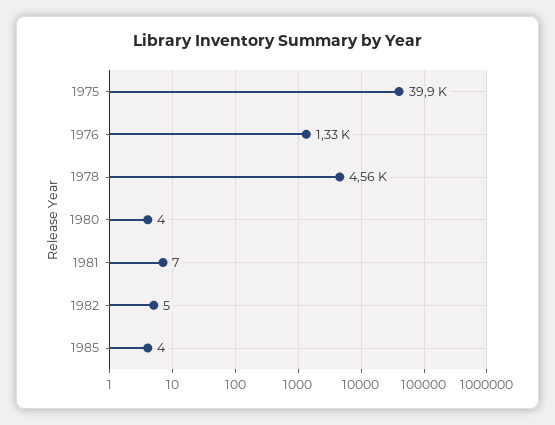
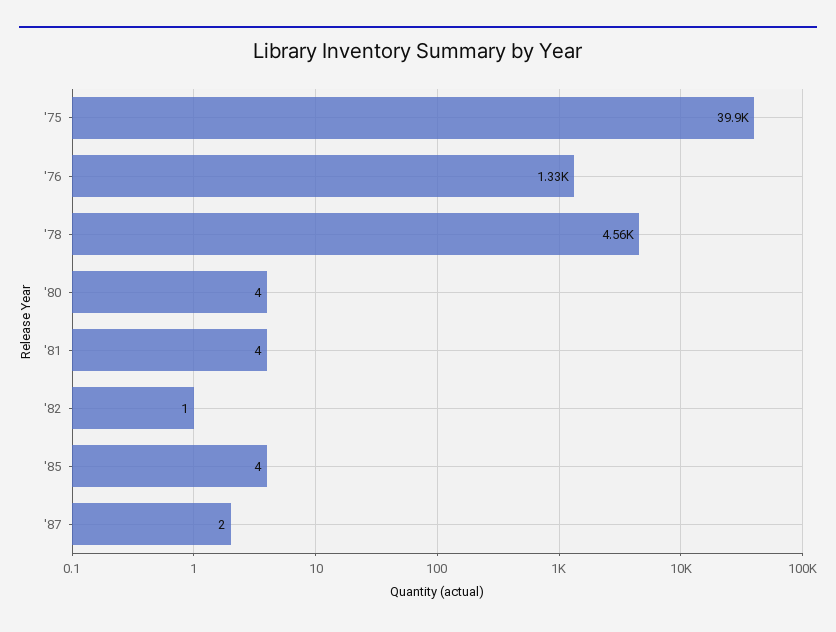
1981: 7 -> 4
1982: 5 -> 1
'87: none -> 2

